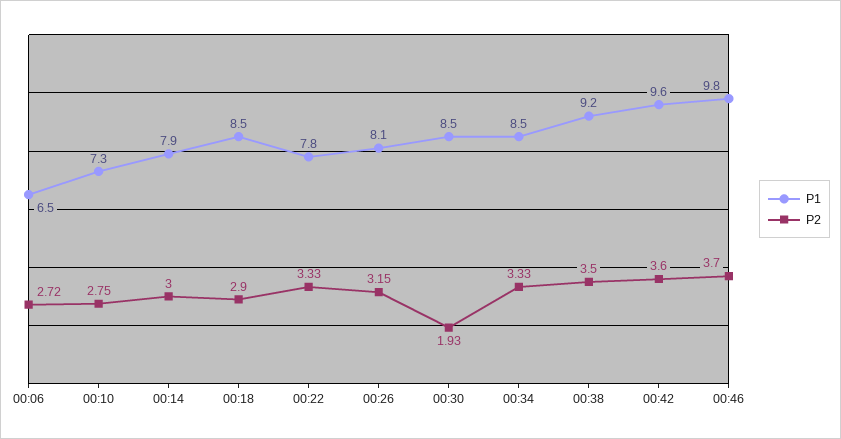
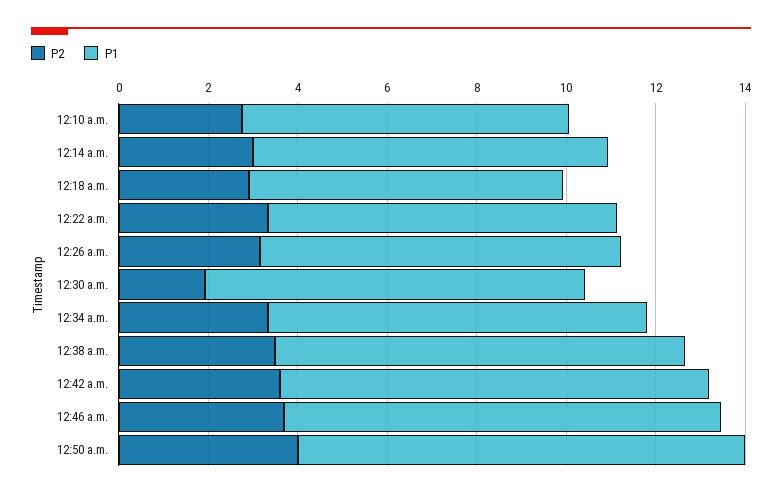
P1, 00:06: 6.5 -> none
P2, 00:06: 2.72 -> none
P1, 00:18: 8.5 -> 7
P2, 12:50 a.m.: none -> 4
P1, 12:50 a.m.: none -> 10

